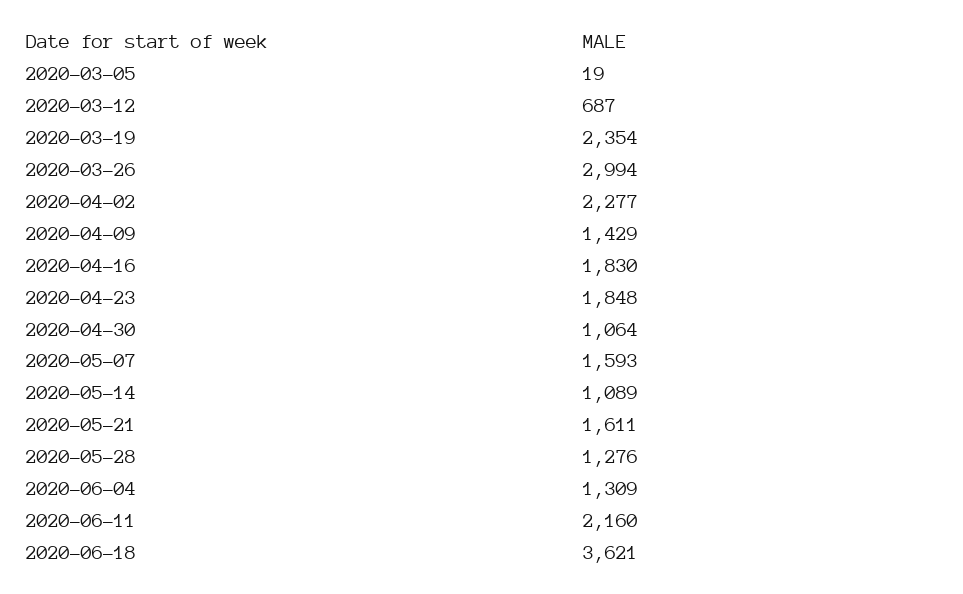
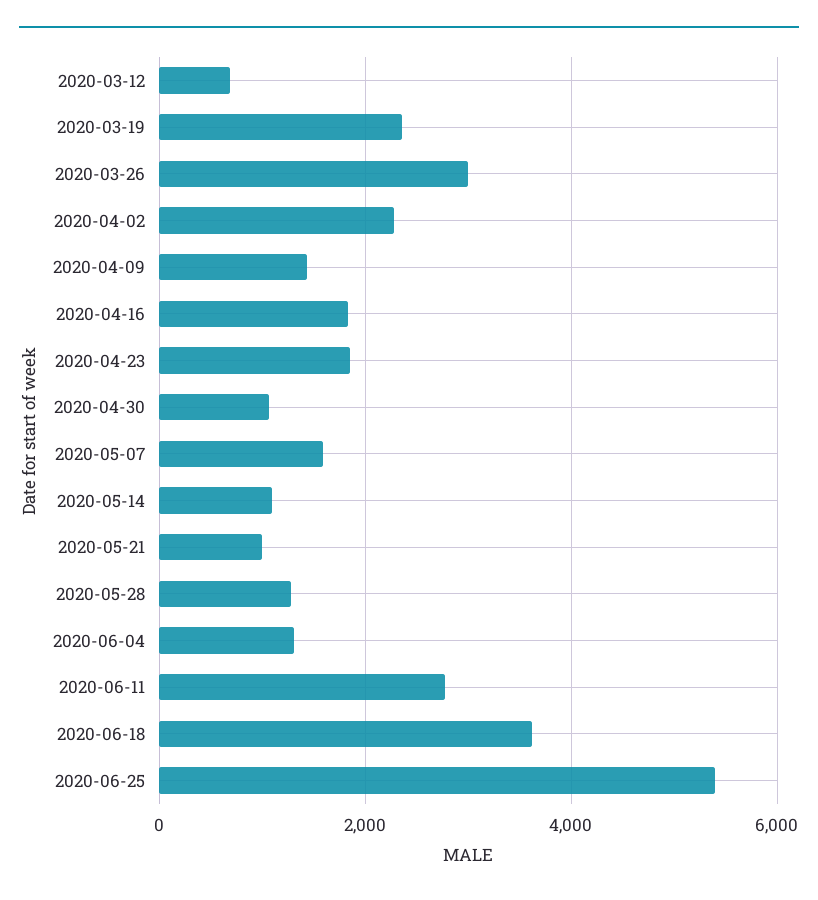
2020-03-05: 19 -> none
2020-05-21: 1611 -> 1000
2020-06-11: 2160 -> 2800
2020-06-25: none -> 5400

